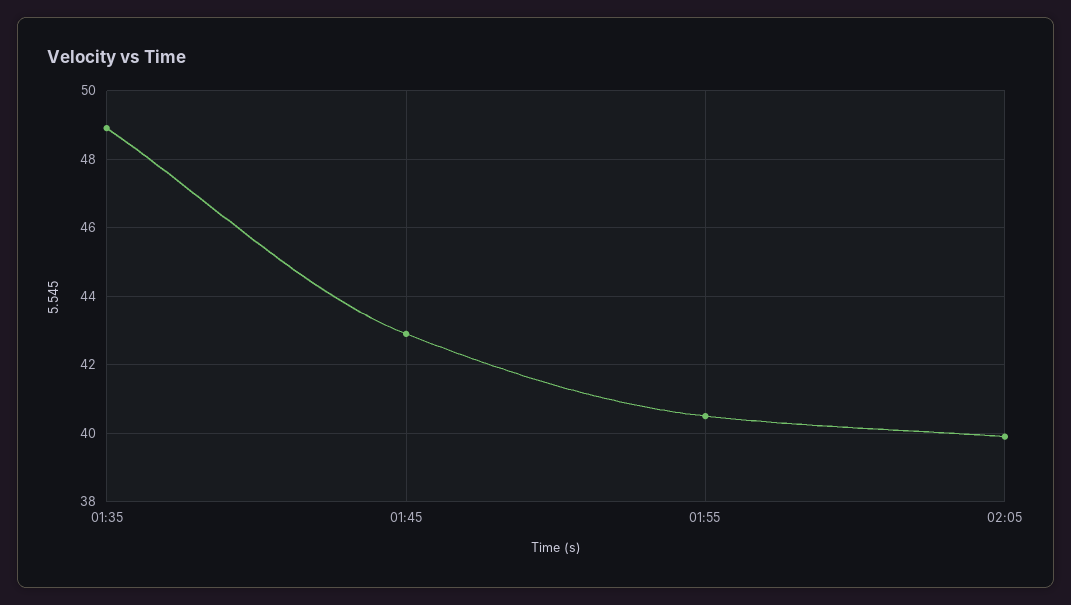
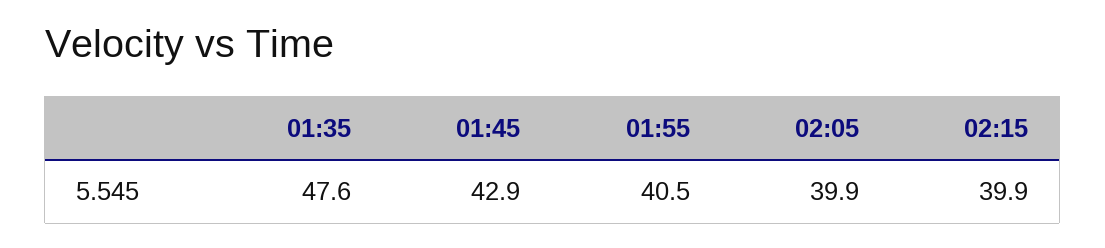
01:35: 49 -> 47.6
02:15: none -> 39.9

